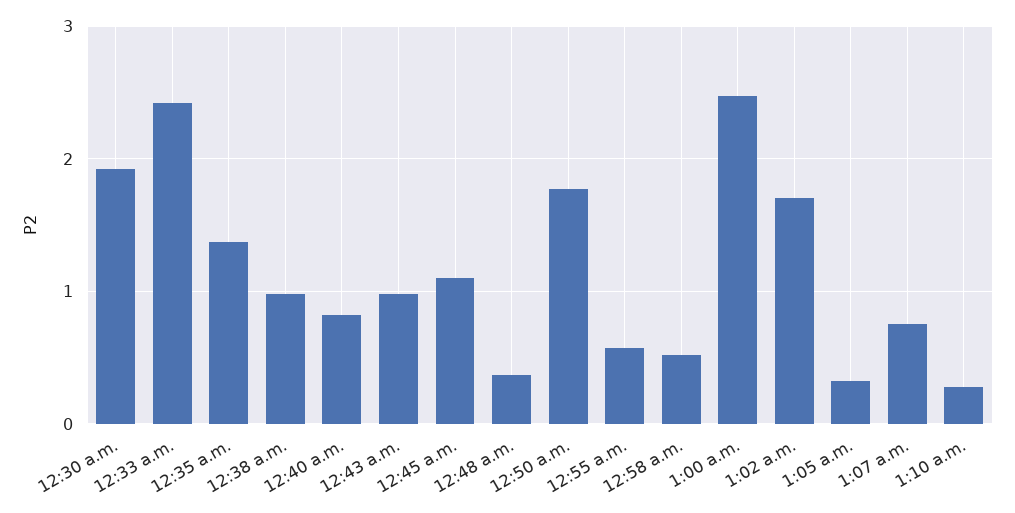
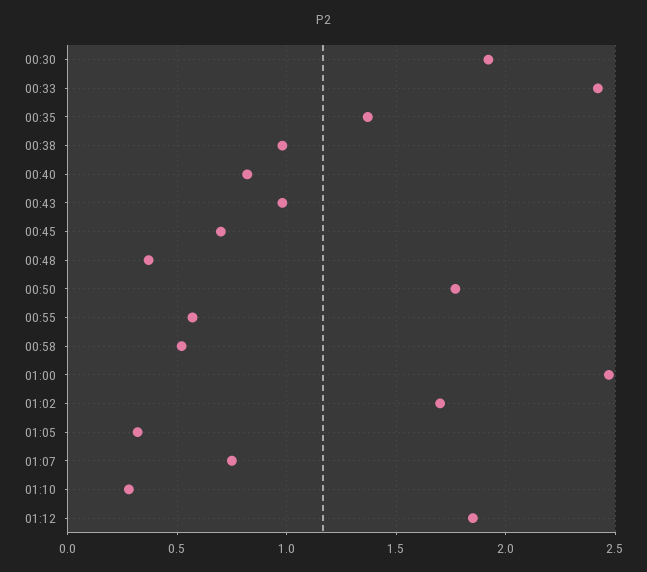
12:45 a.m.: 1.1 -> 0.7
01:12: none -> 1.85

